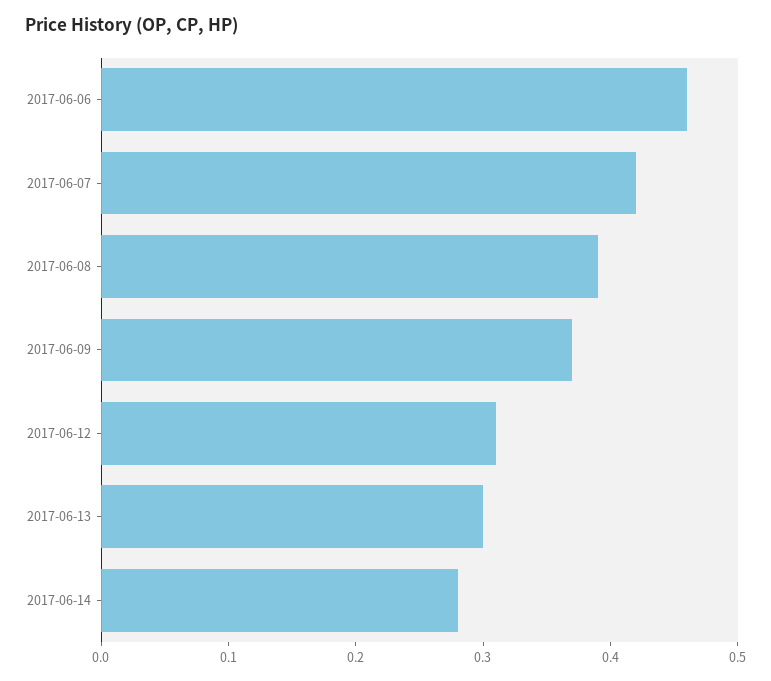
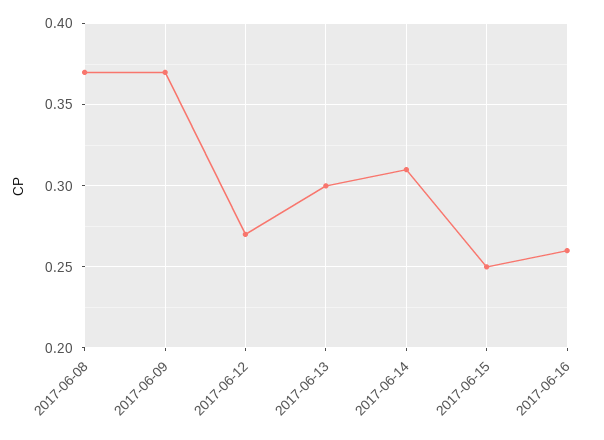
2017-06-06: 0.46 -> none
2017-06-07: 0.42 -> none
2017-06-08: 0.39 -> 0.37
2017-06-12: 0.31 -> 0.27
2017-06-14: 0.28 -> 0.31
2017-06-15: none -> 0.25
2017-06-16: none -> 0.26

